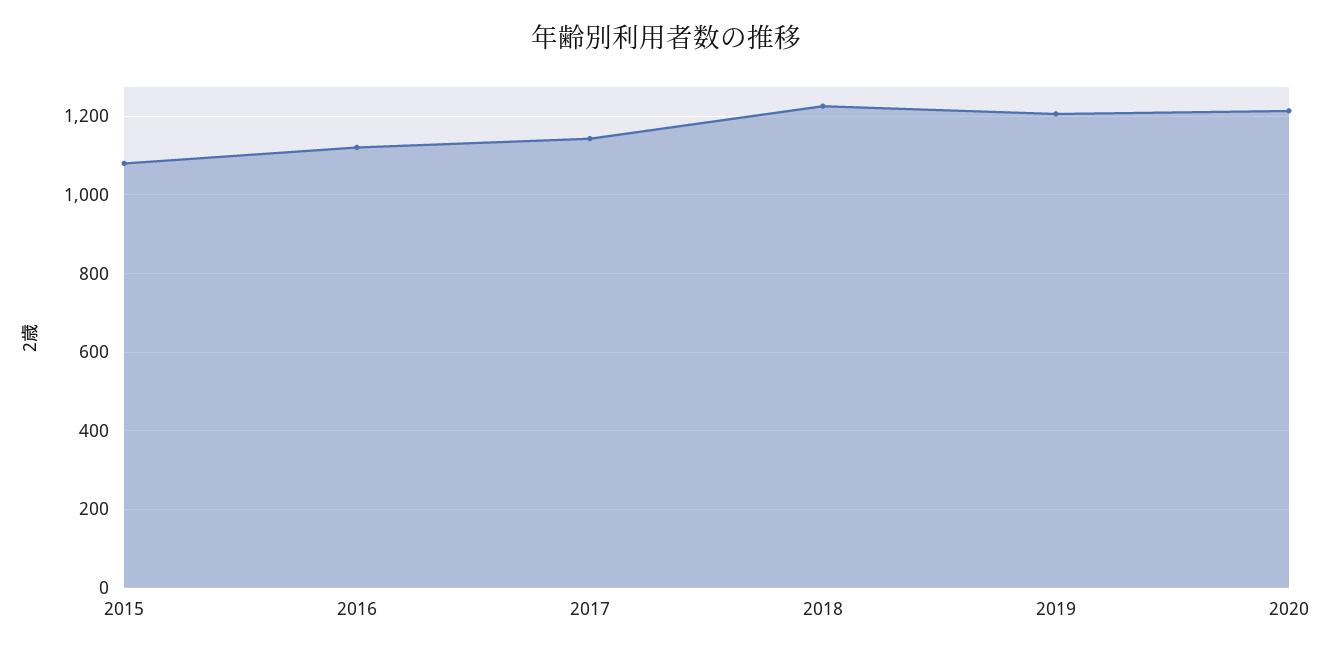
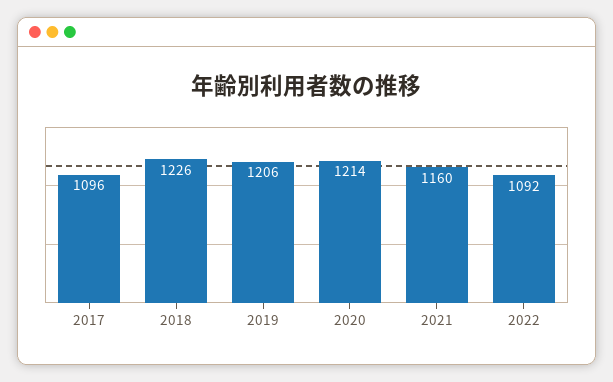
2015: 1080 -> none
2016: 1120 -> none
2017: 1140 -> 1096
2021: none -> 1160
2022: none -> 1092

